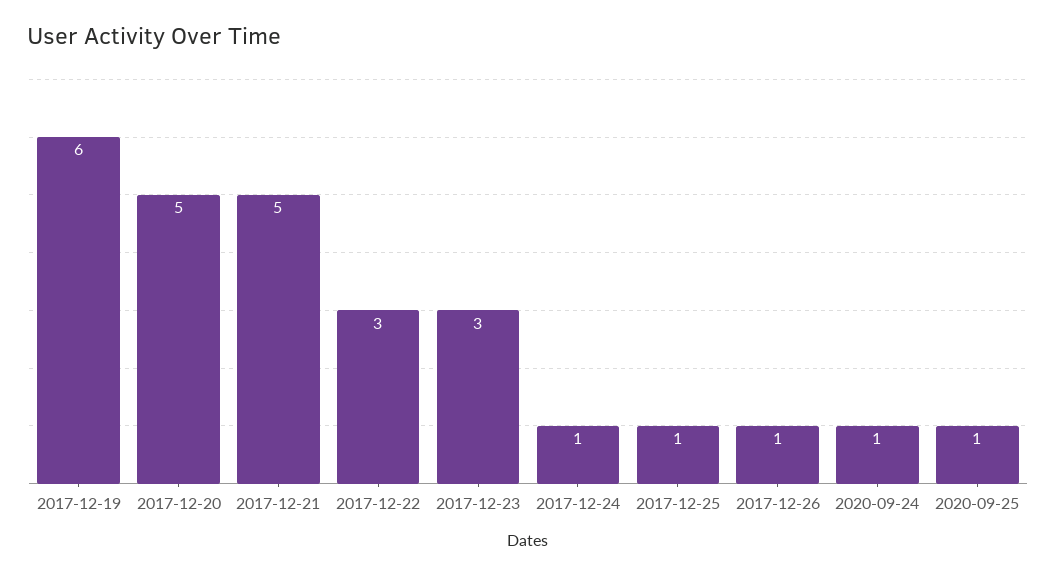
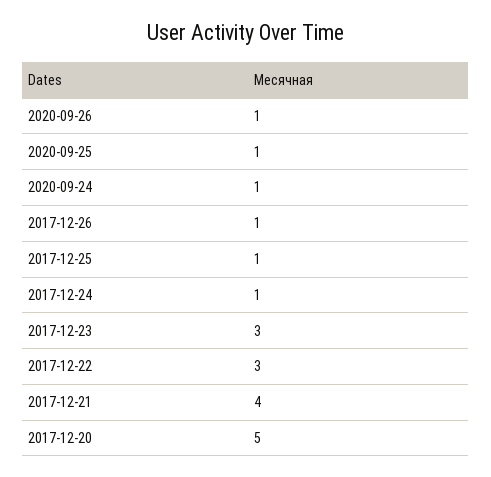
2017-12-19: 6 -> none
2017-12-21: 5 -> 4
2020-09-26: none -> 1

